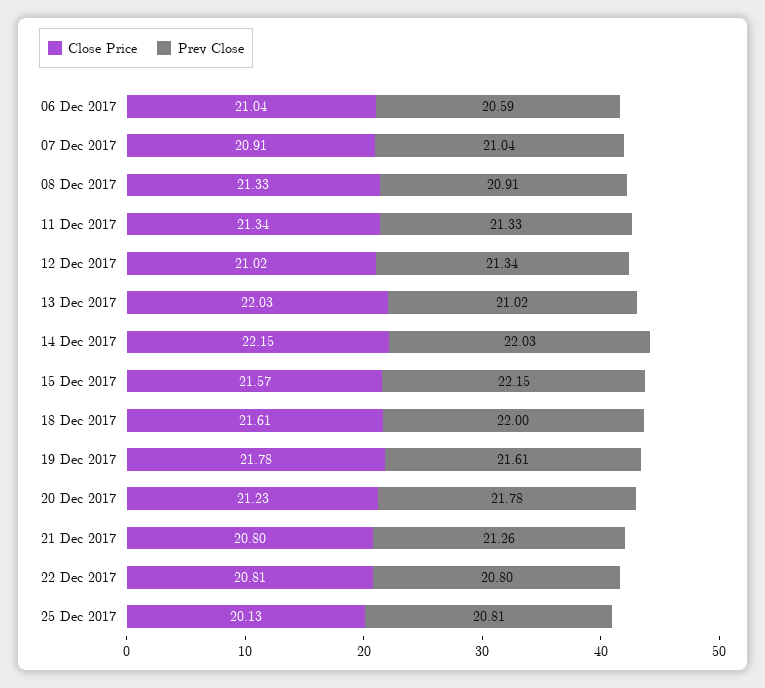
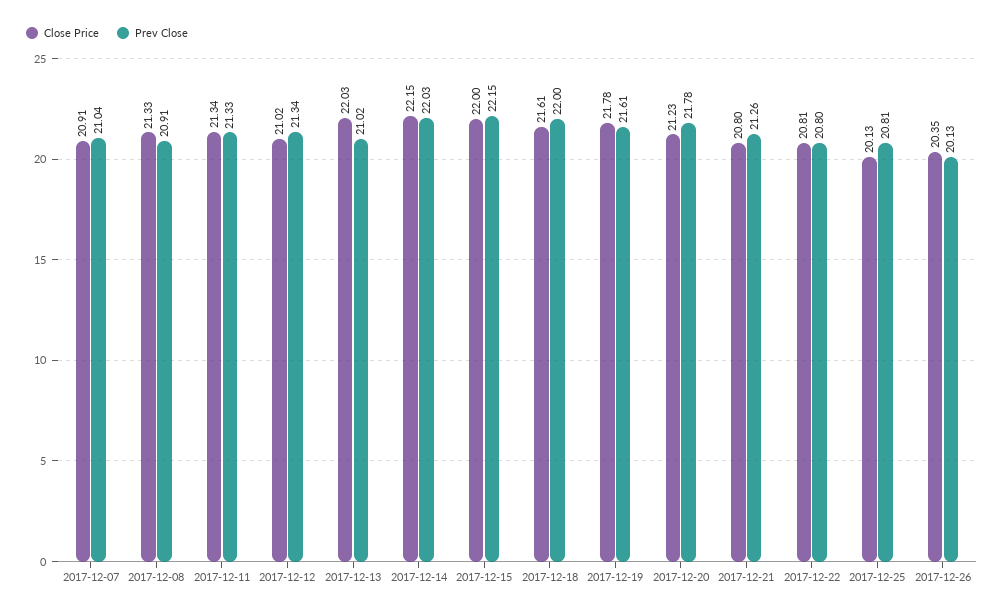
Close Price, 06 Dec 2017: 21.04 -> none
Prev Close, 06 Dec 2017: 20.59 -> none
Close Price, 15 Dec 2017: 21.57 -> 22
Close Price, 2017-12-26: none -> 20.35
Prev Close, 2017-12-26: none -> 20.13

